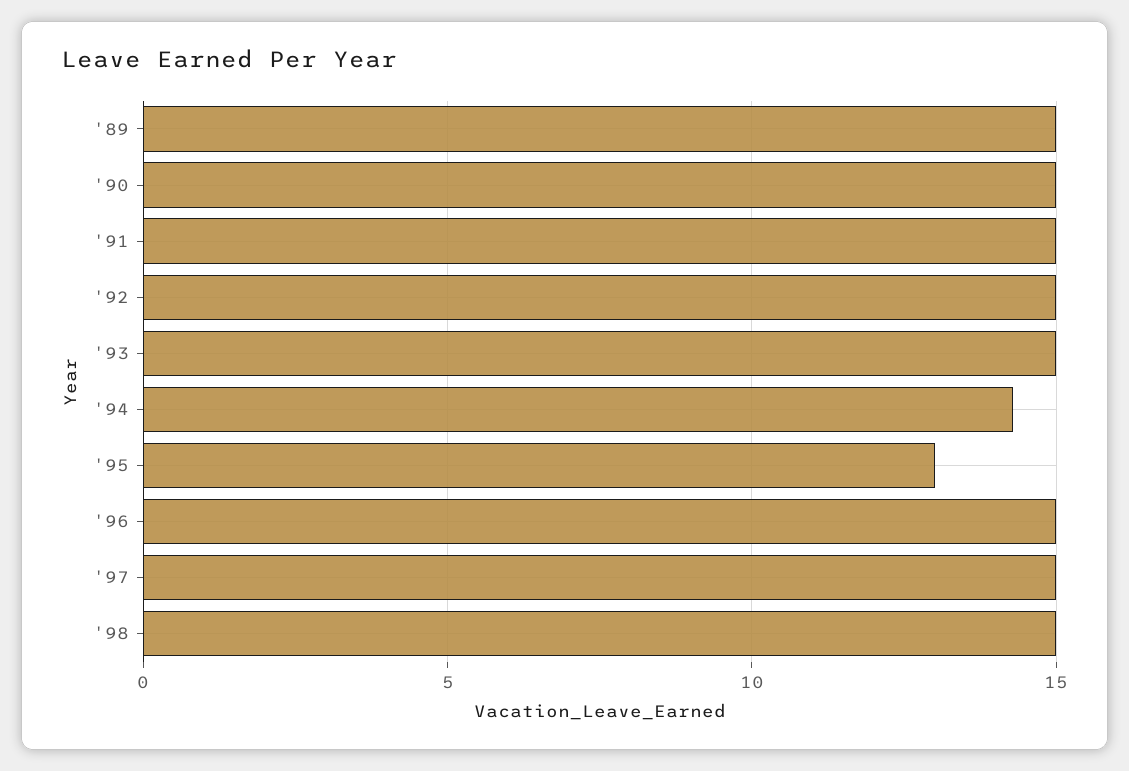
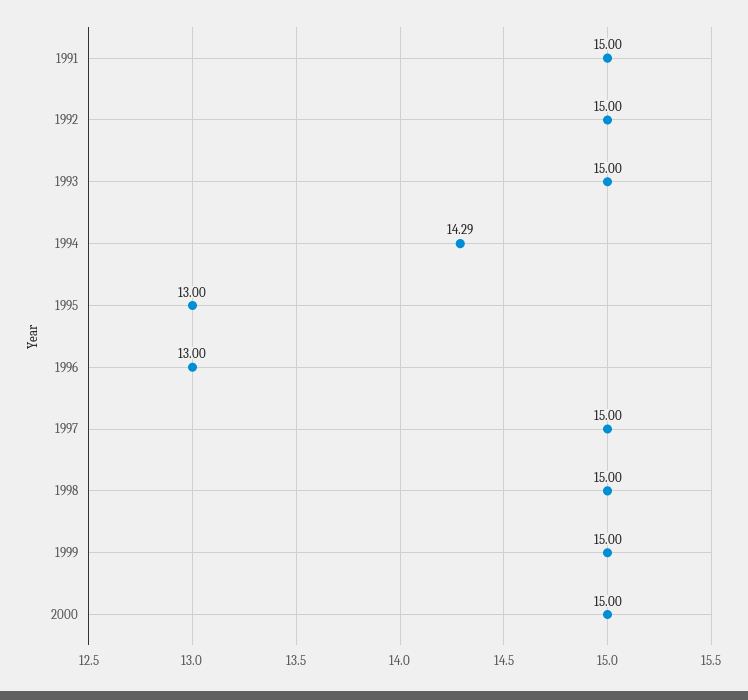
'89: 15 -> none
'90: 15 -> none
'96: 15 -> 13
1999: none -> 15
2000: none -> 15

